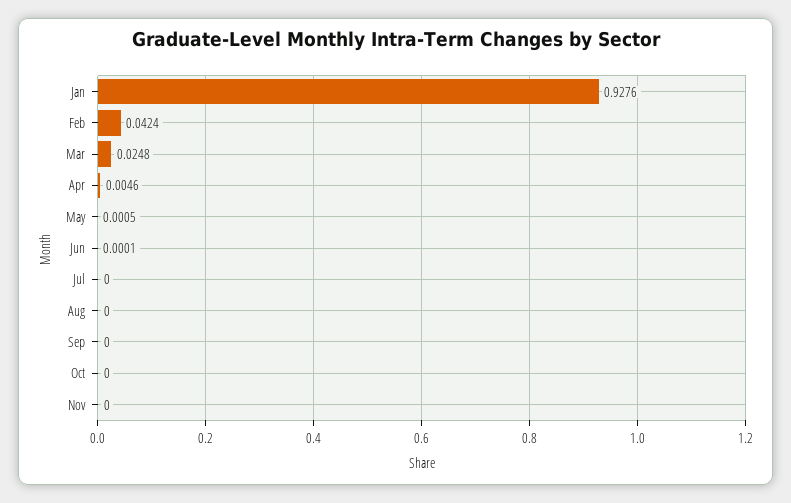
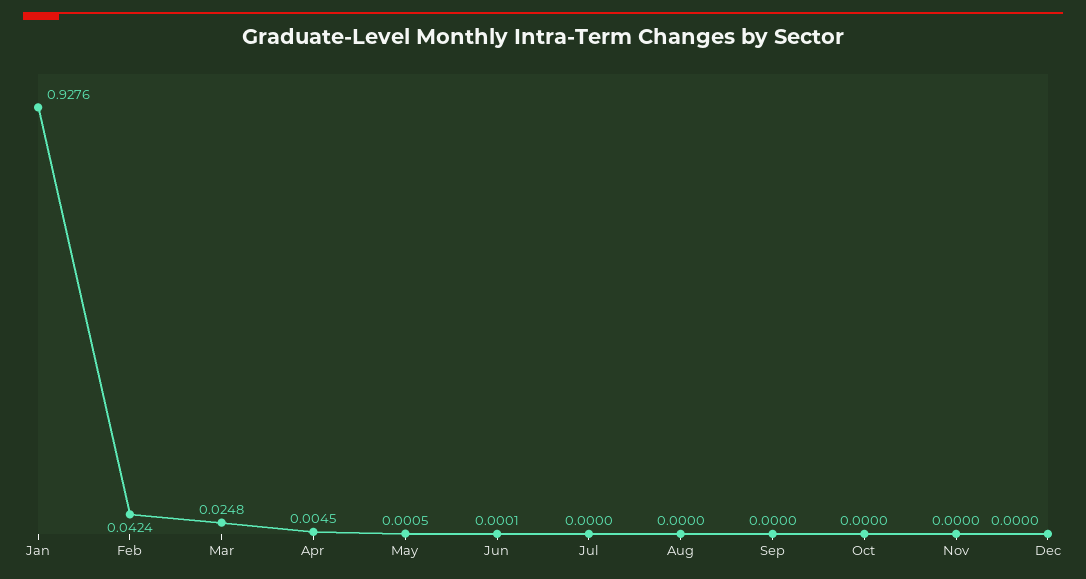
Apr: 0.0046 -> 0.0045
Dec: none -> 0

